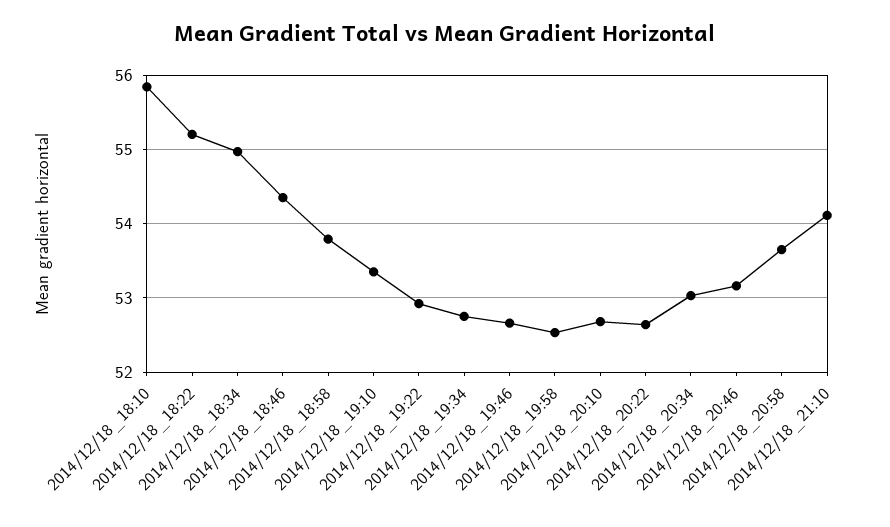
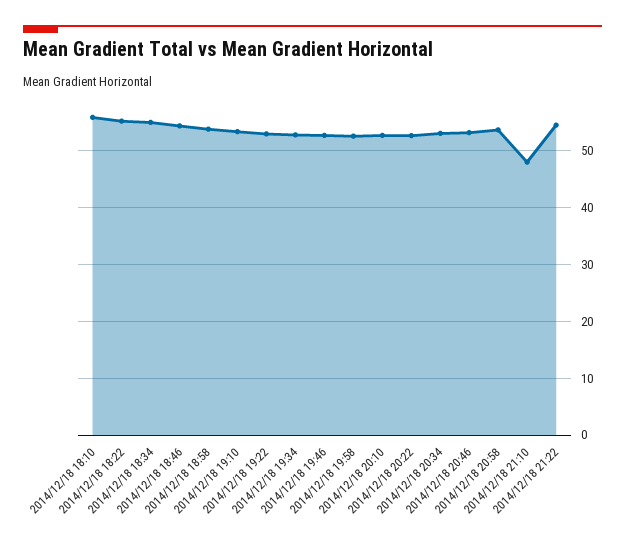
2014/12/18_21:10: 54.1 -> 48
2014/12/18 21:22: none -> 54

